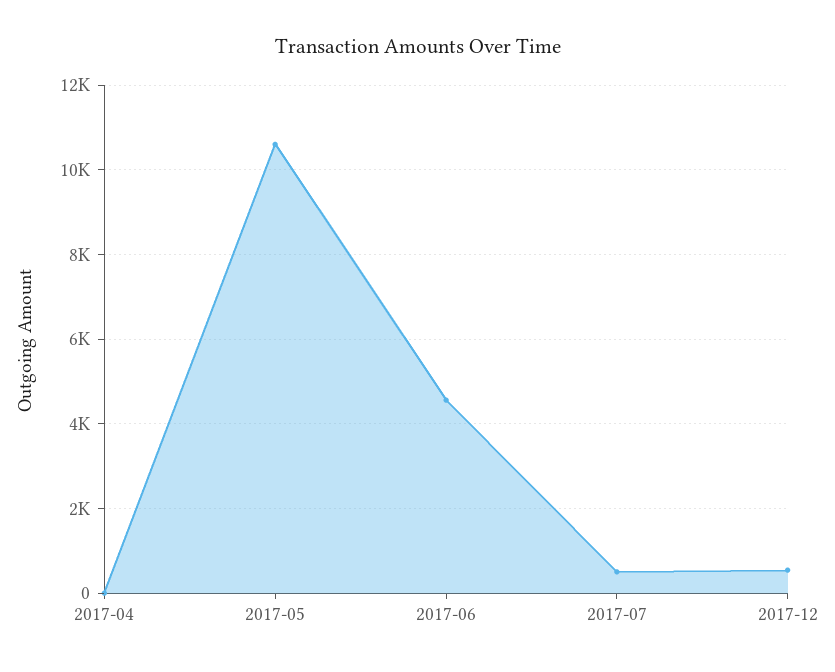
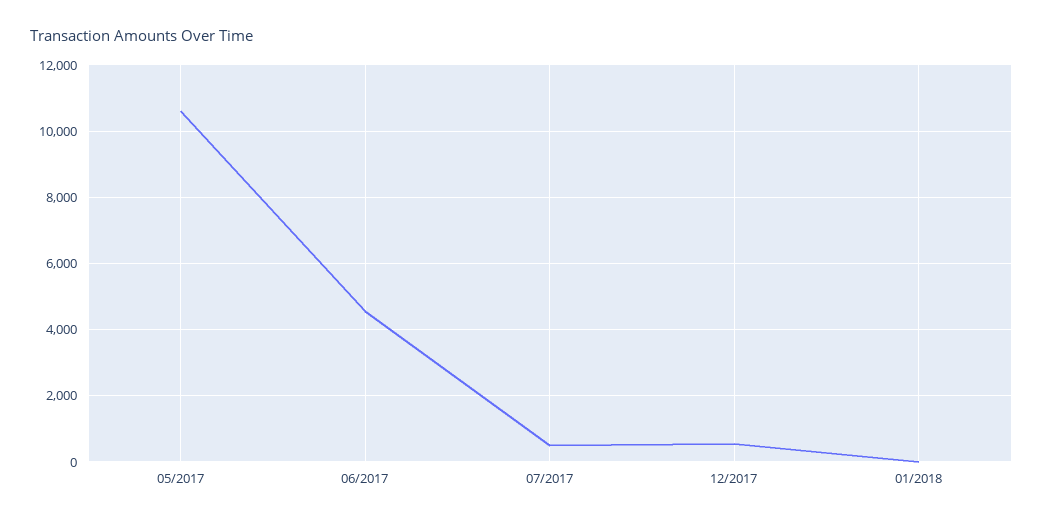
2017-04: 0 -> none
01/2018: none -> 0

